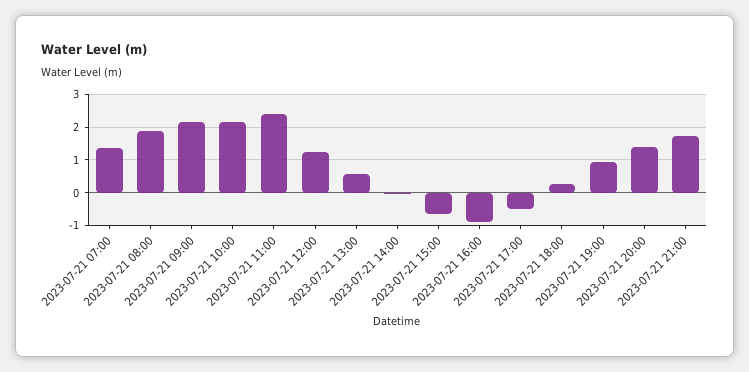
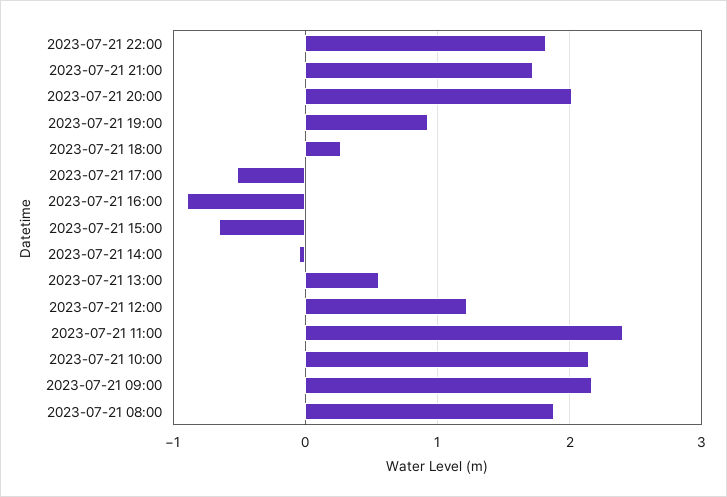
2023-07-21 07:00: 1.4 -> none
2023-07-21 20:00: 1.4 -> 2
2023-07-21 22:00: none -> 1.8

